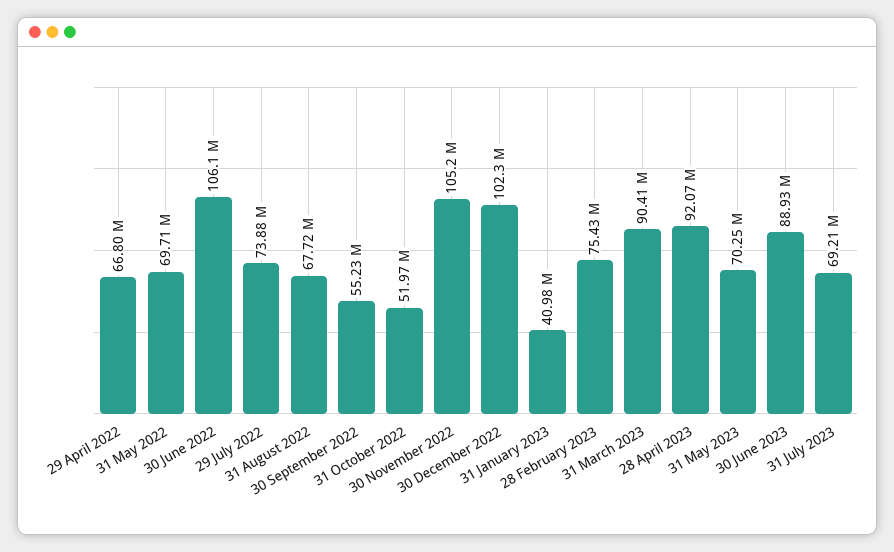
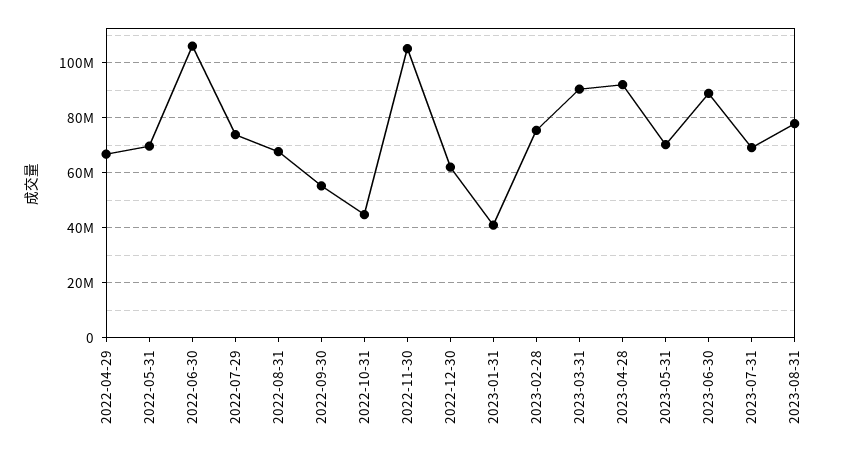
31 October 2022: 51970000 -> 45000000
30 December 2022: 102300000 -> 62500000
2023-08-31: none -> 77500000

